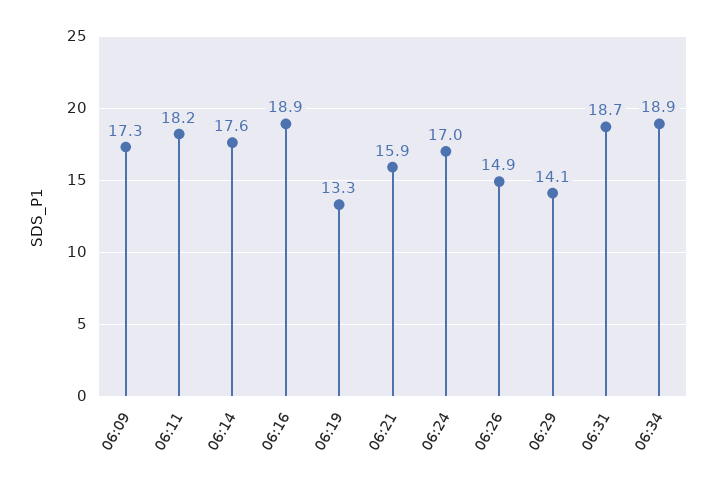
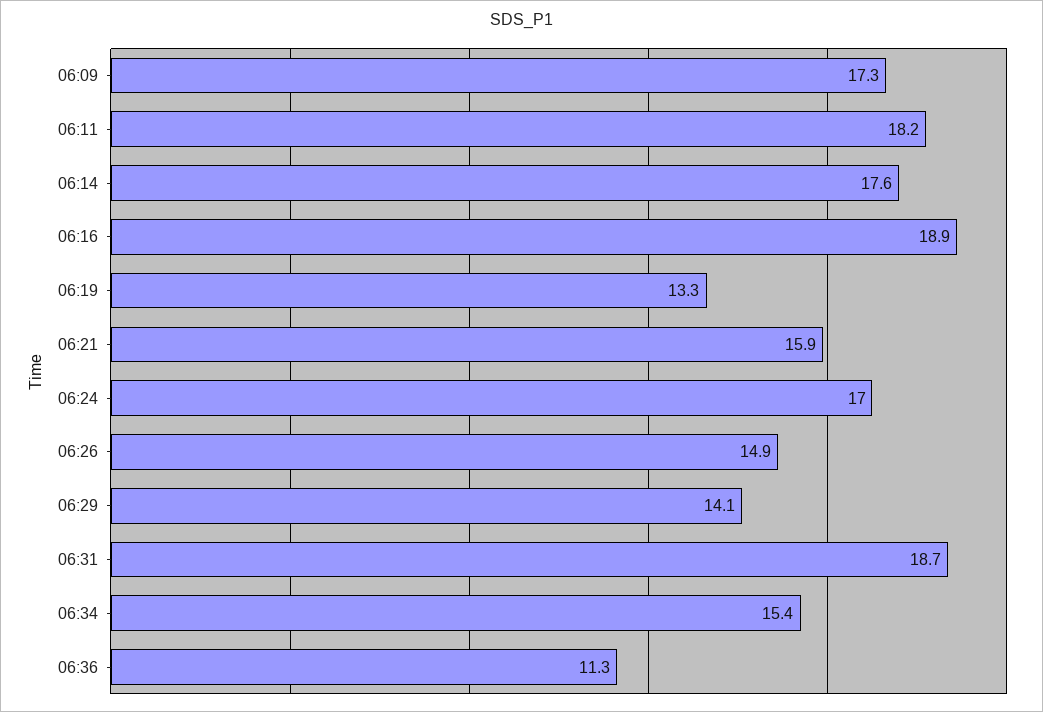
06:34: 18.9 -> 15.4
06:36: none -> 11.3

